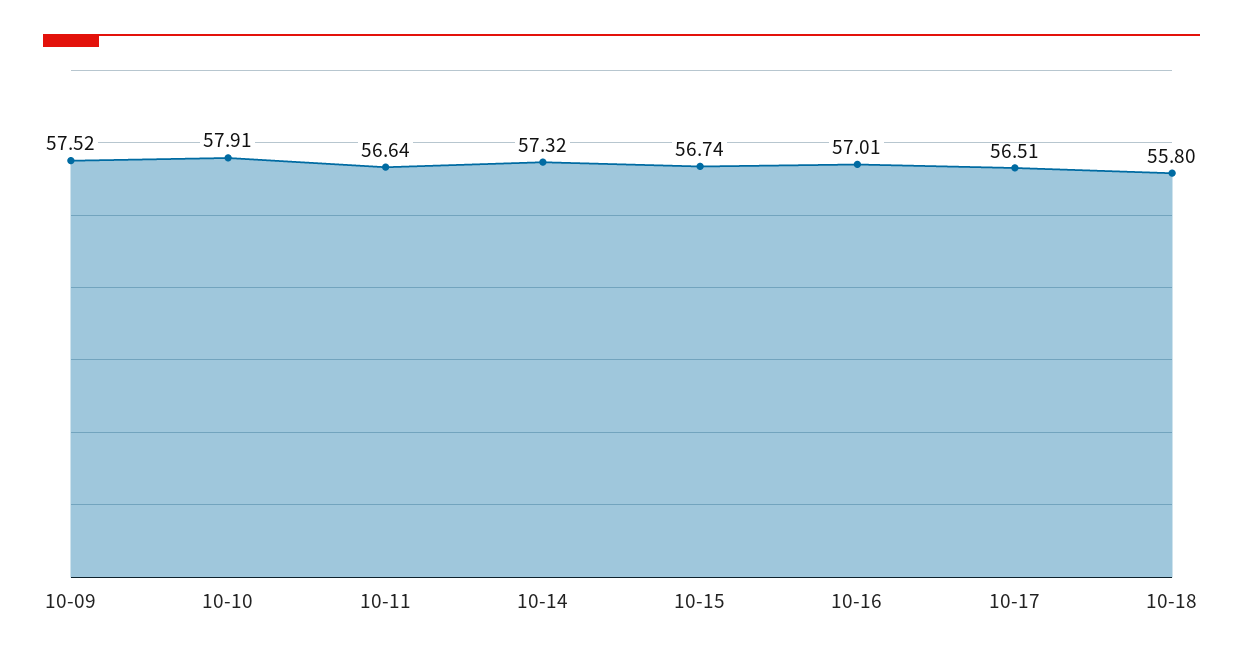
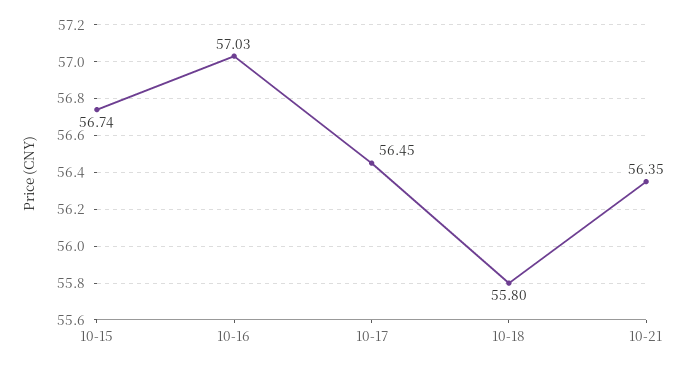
10-09: 57.52 -> none
10-10: 57.91 -> none
10-11: 56.64 -> none
10-14: 57.32 -> none
10-16: 57.01 -> 57.03
10-17: 56.51 -> 56.45
10-21: none -> 56.35

